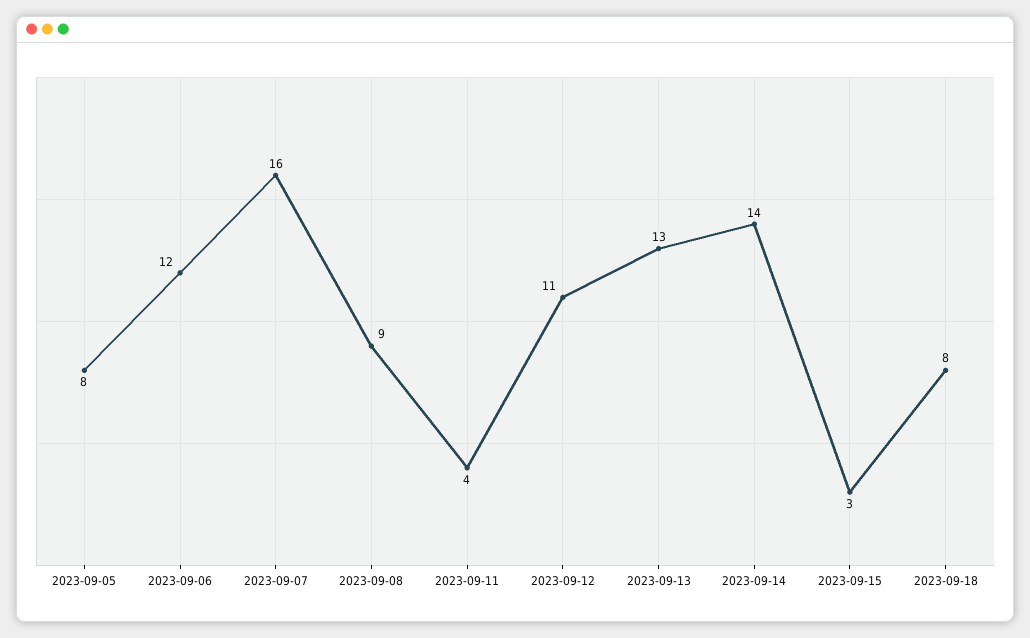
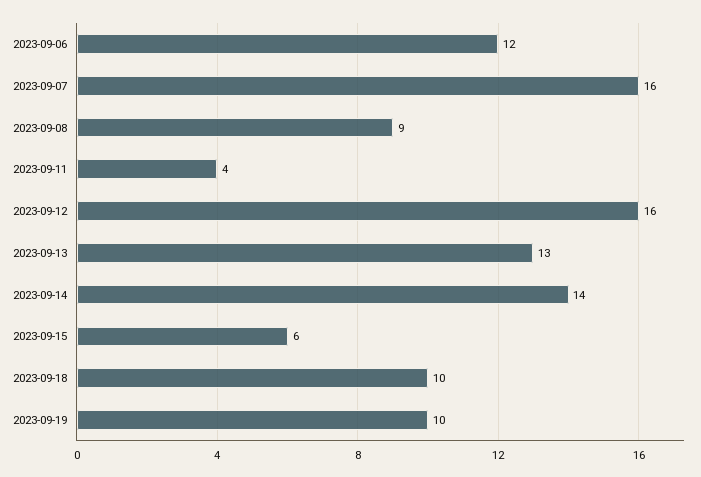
2023-09-05: 8 -> none
2023-09-12: 11 -> 16
2023-09-15: 3 -> 6
2023-09-18: 8 -> 10
2023-09-19: none -> 10

